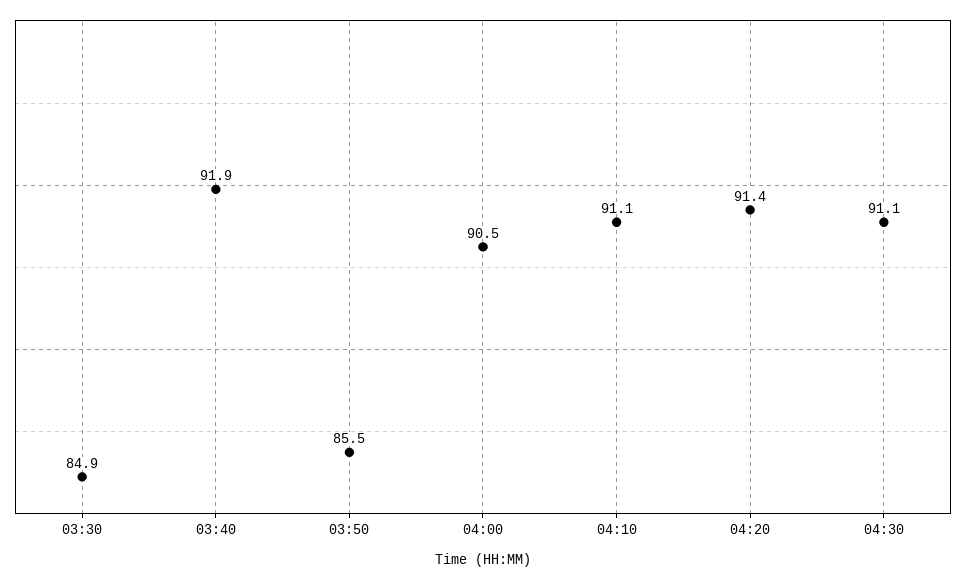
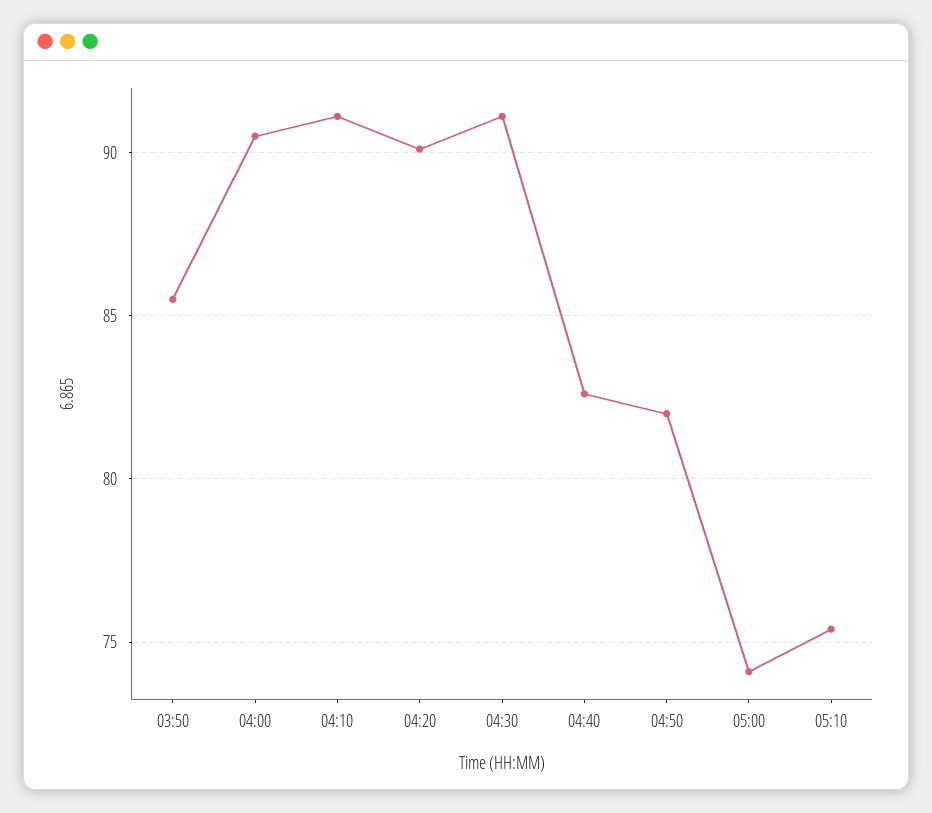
03:30: 84.9 -> none
03:40: 91.9 -> none
04:20: 91.4 -> 90
04:40: none -> 82.5
04:50: none -> 82
05:00: none -> 74
05:10: none -> 75.5

